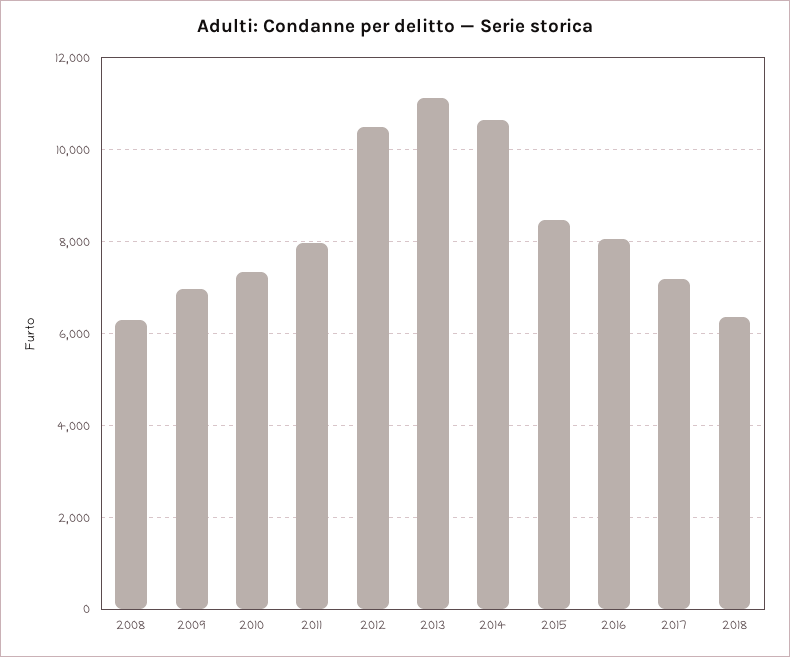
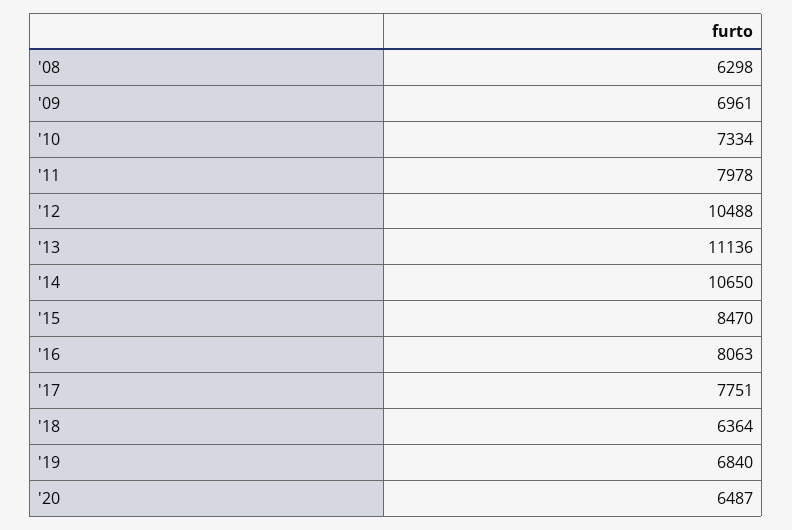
2017: 7200 -> 7751
'19: none -> 6840
'20: none -> 6487

